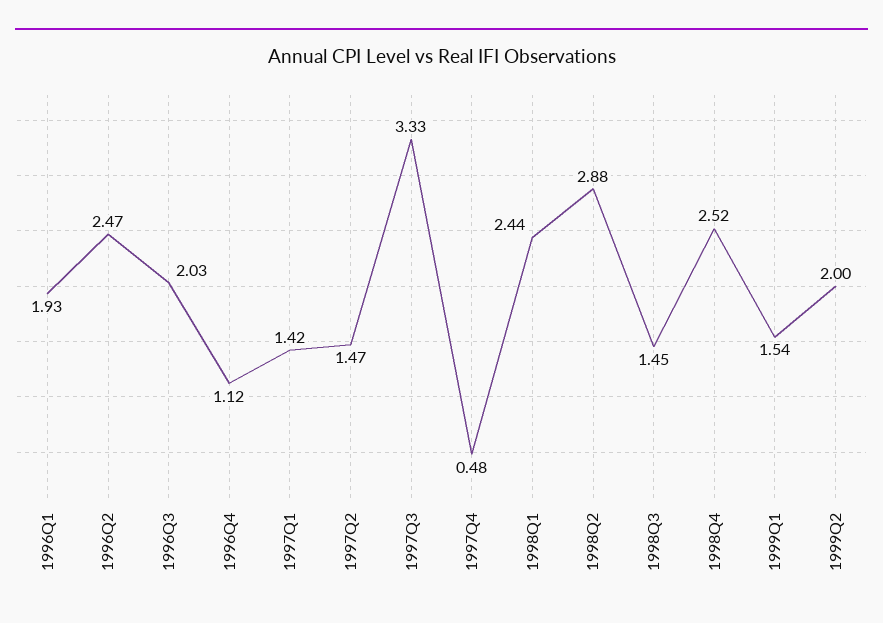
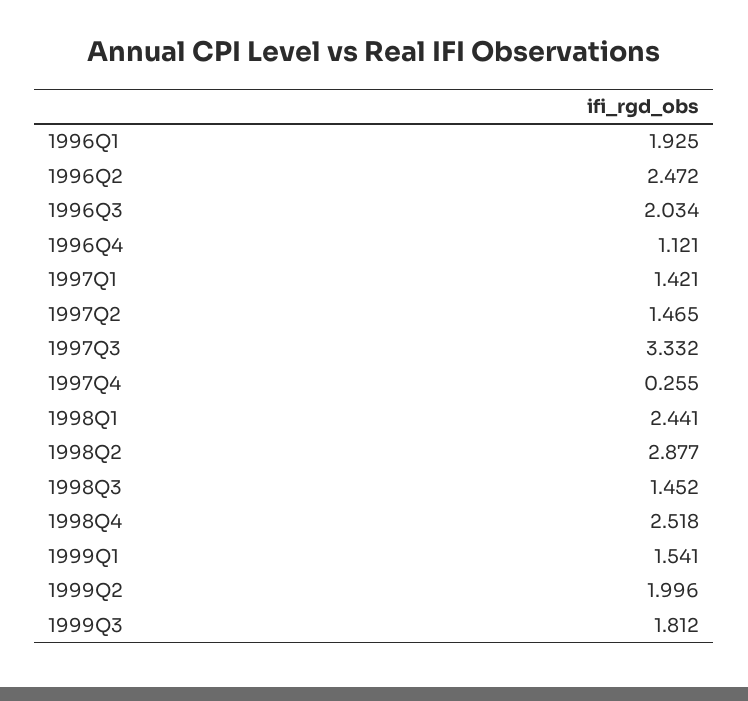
1997Q4: 0.48 -> 0.255
1999Q3: none -> 1.812

